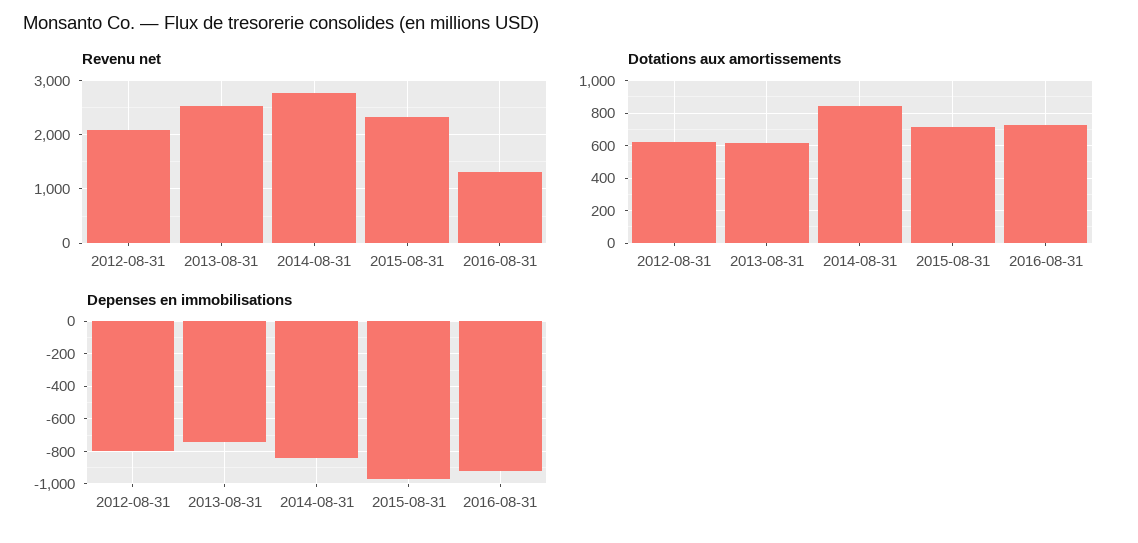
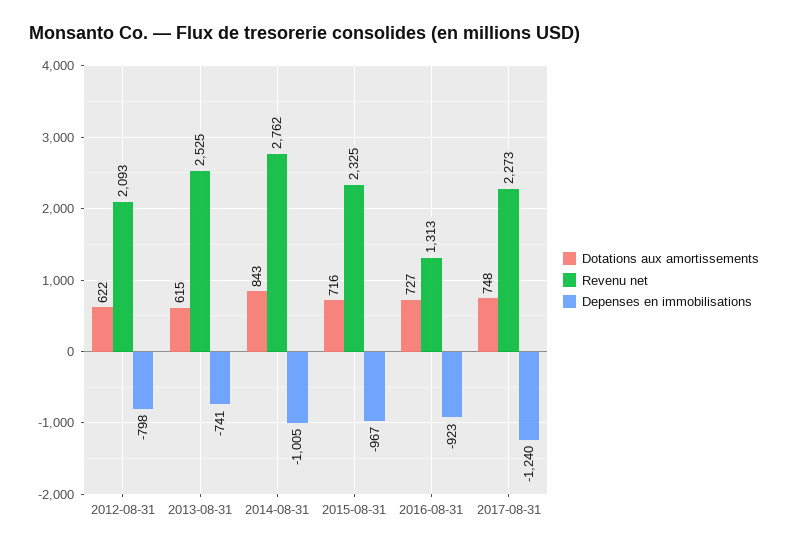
Depenses en immobilisations, 2014-08-31: -850 -> -1005
Dotations aux amortissements, 2017-08-31: none -> 748
Revenu net, 2017-08-31: none -> 2273
Depenses en immobilisations, 2017-08-31: none -> -1240

